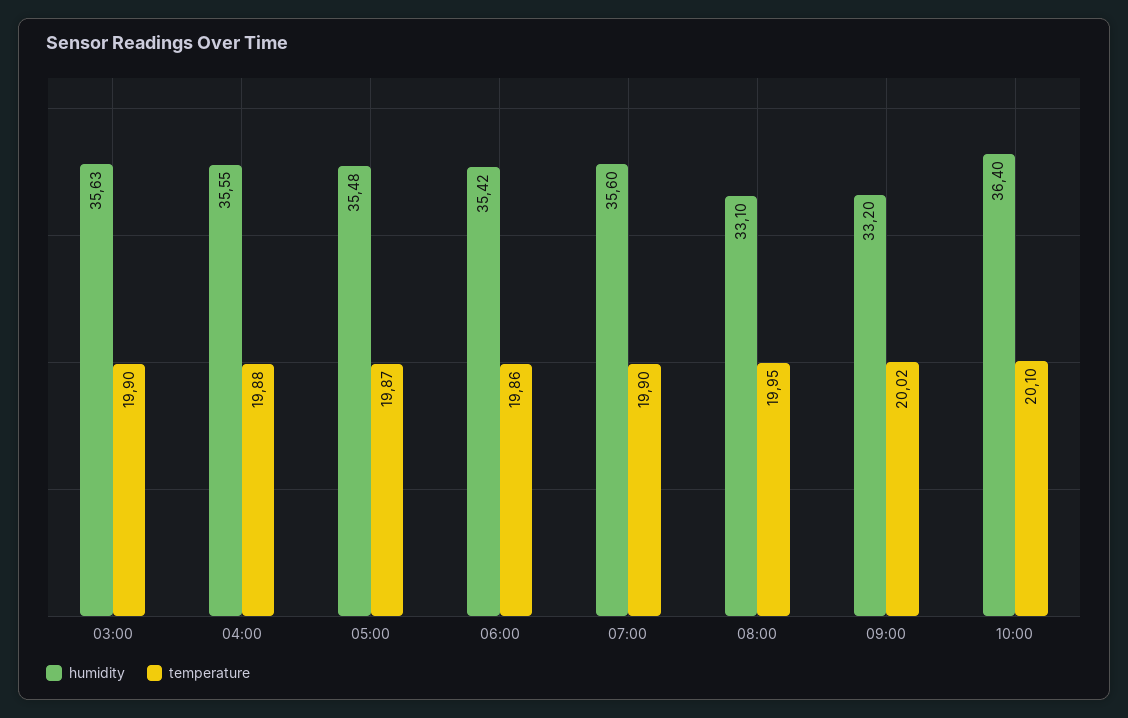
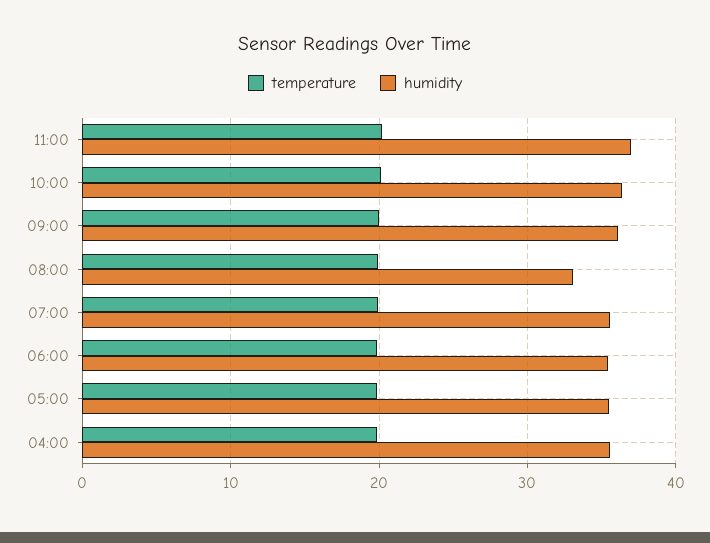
humidity, 03:00: 35.63 -> none
temperature, 03:00: 19.9 -> none
humidity, 09:00: 33.2 -> 36
temperature, 11:00: none -> 20
humidity, 11:00: none -> 37

